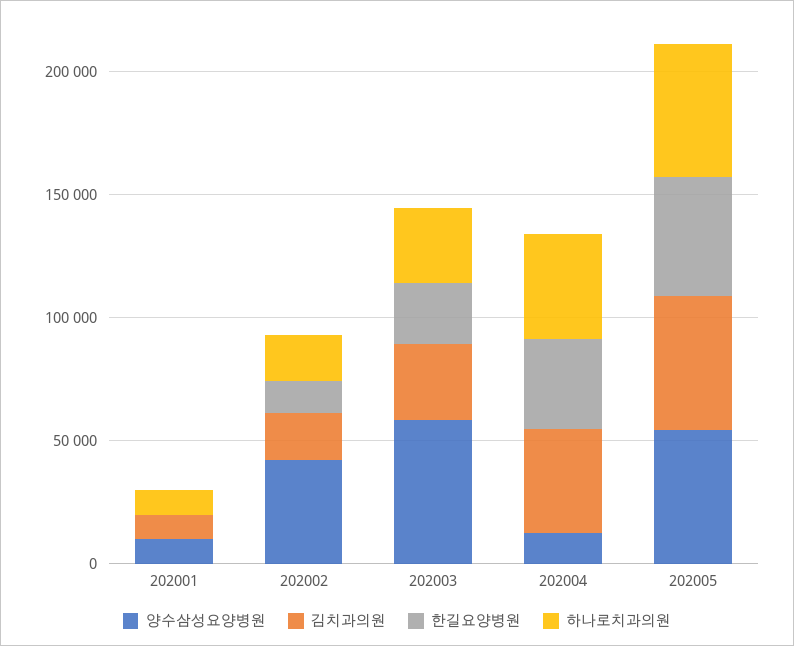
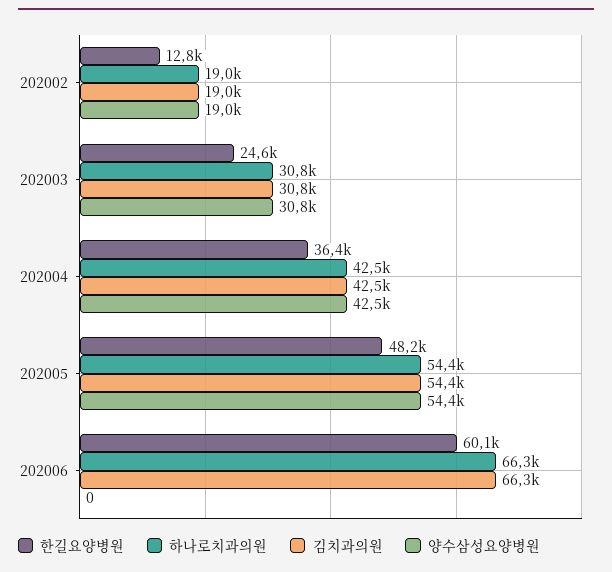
양수삼성요양병원, 202001: 10000 -> none
김치과의원, 202001: 10000 -> none
한길요양병원, 202001: 0 -> none
하나로치과의원, 202001: 10000 -> none
양수삼성요양병원, 202002: 40000 -> 19000
양수삼성요양병원, 202003: 60000 -> 30800
양수삼성요양병원, 202004: 10000 -> 42500
한길요양병원, 202006: none -> 60100
하나로치과의원, 202006: none -> 66300
김치과의원, 202006: none -> 66300
양수삼성요양병원, 202006: none -> 0

